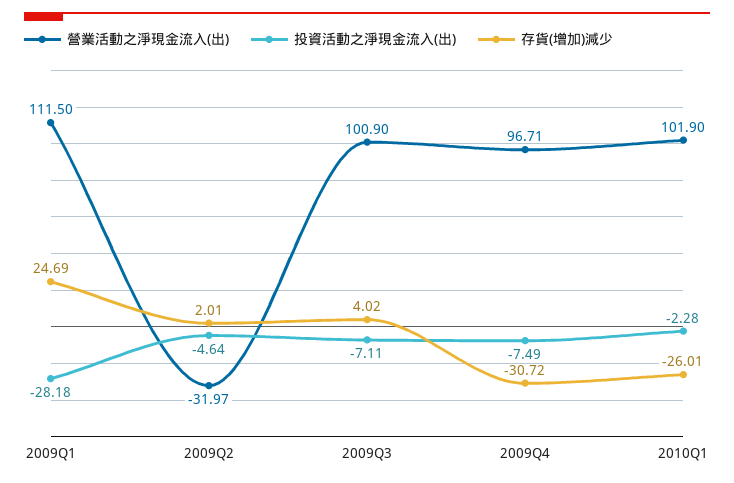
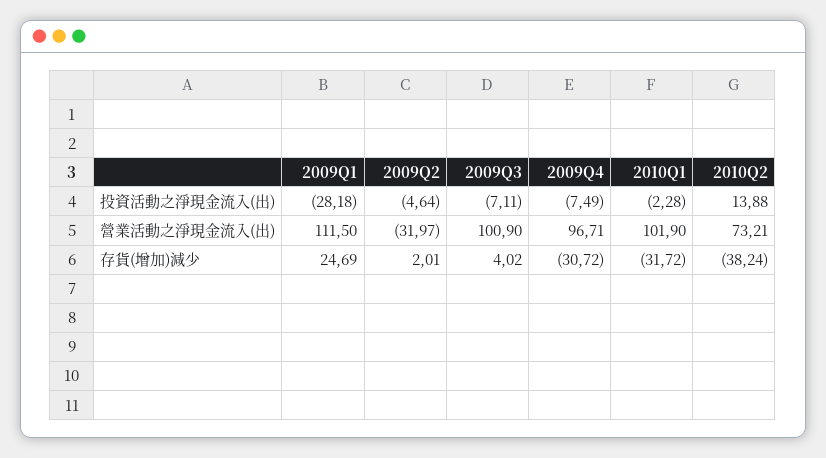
存貨(增加)減少, 2010Q1: -26.01 -> -31.72
投資活動之淨現金流入(出), 2010Q2: none -> 13.88
營業活動之淨現金流入(出), 2010Q2: none -> 73.21
存貨(增加)減少, 2010Q2: none -> -38.24

